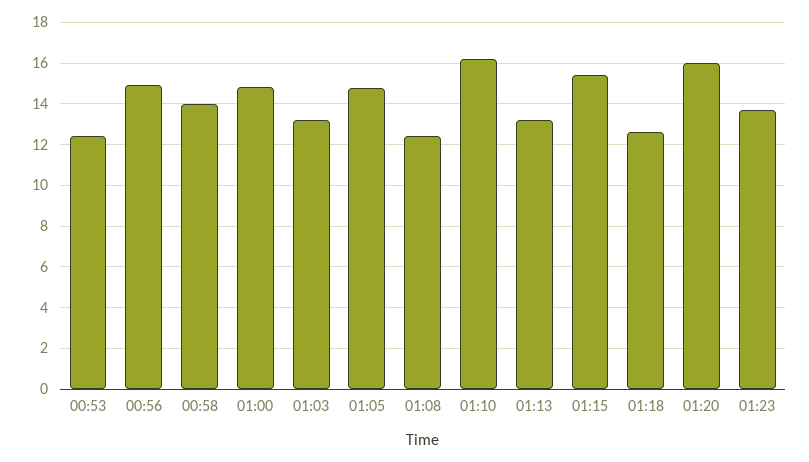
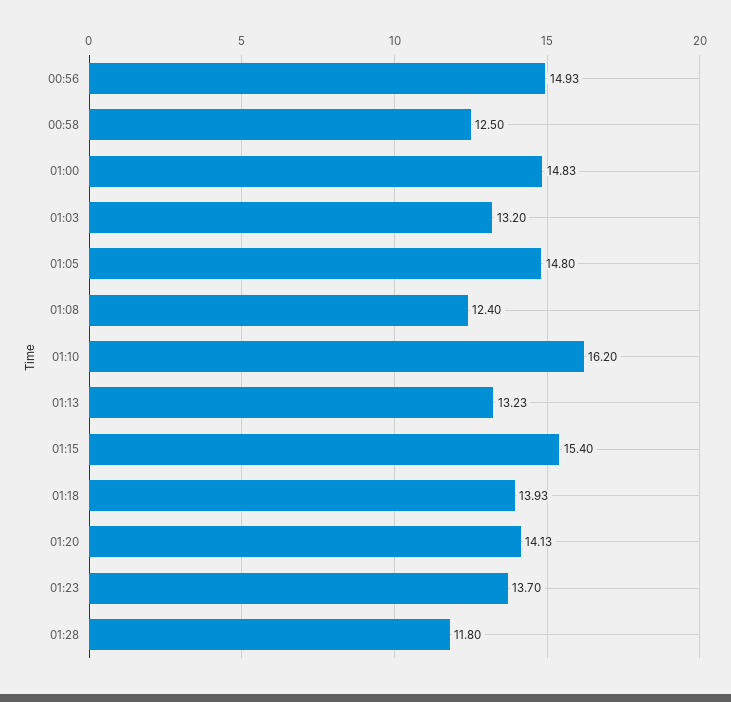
00:53: 12.5 -> none
00:58: 14 -> 12.5
01:18: 12.5 -> 13.93
01:20: 16 -> 14.13
01:28: none -> 11.8

